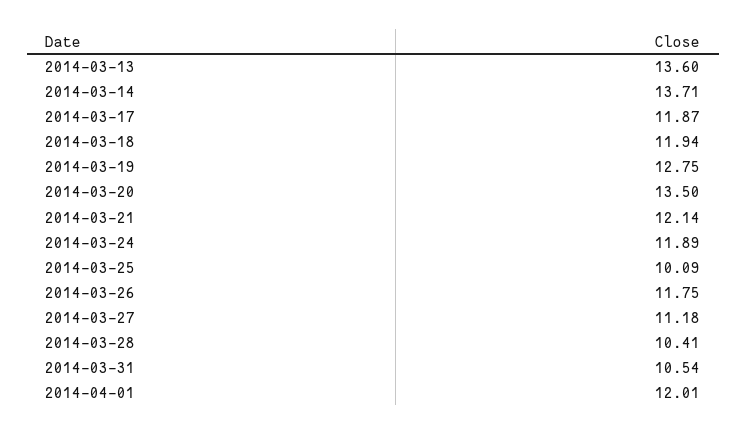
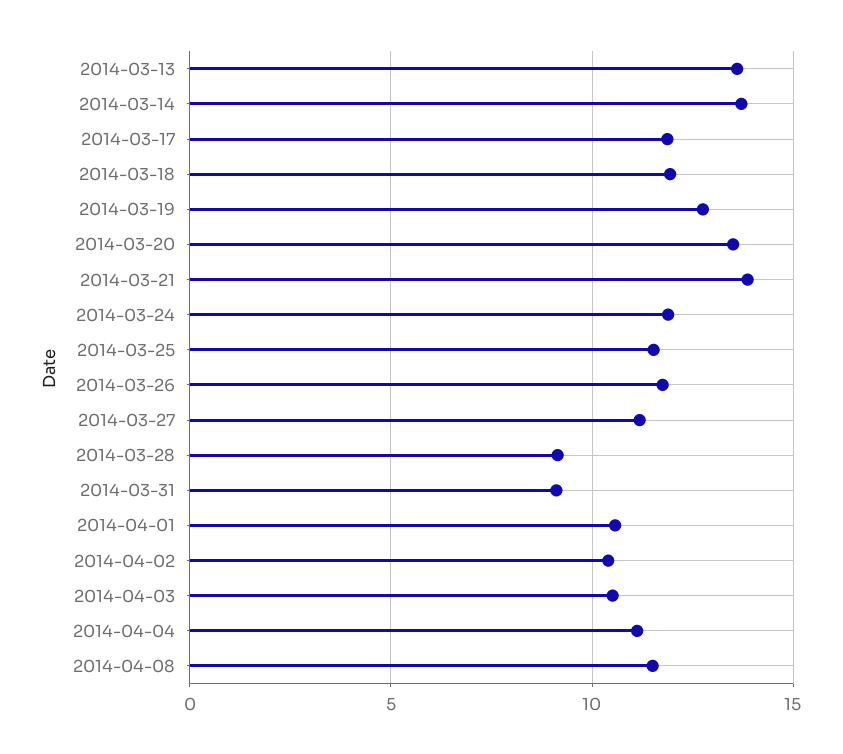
2014-03-21: 12.14 -> 14
2014-03-25: 10.09 -> 11.5
2014-03-28: 10.41 -> 9
2014-03-31: 10.54 -> 9
2014-04-01: 12.01 -> 10.5
2014-04-02: none -> 10.5
2014-04-03: none -> 10.5
2014-04-04: none -> 11
2014-04-08: none -> 11.5

